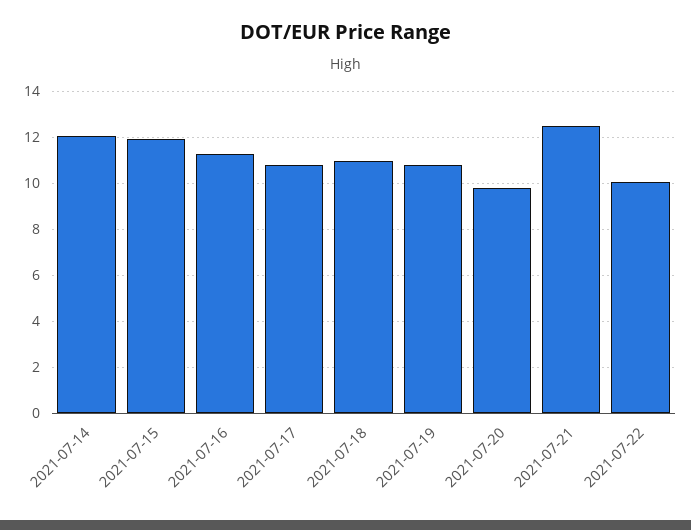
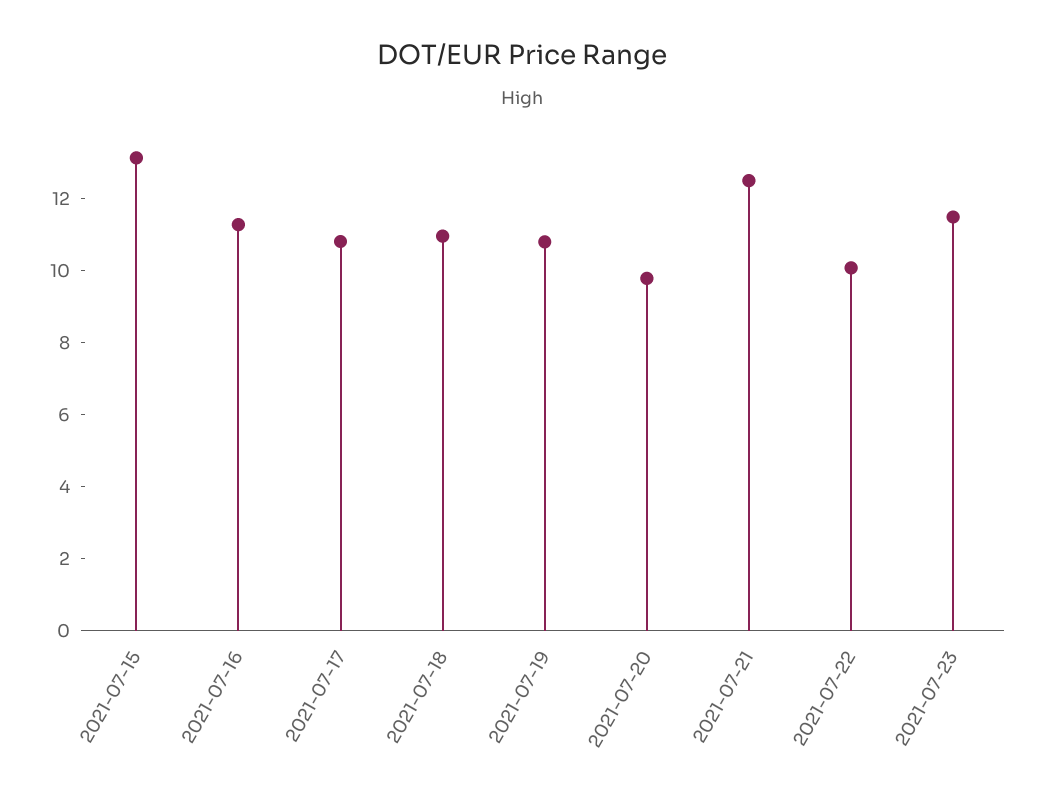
2021-07-14: 12 -> none
2021-07-15: 12 -> 13
2021-07-23: none -> 11.5

